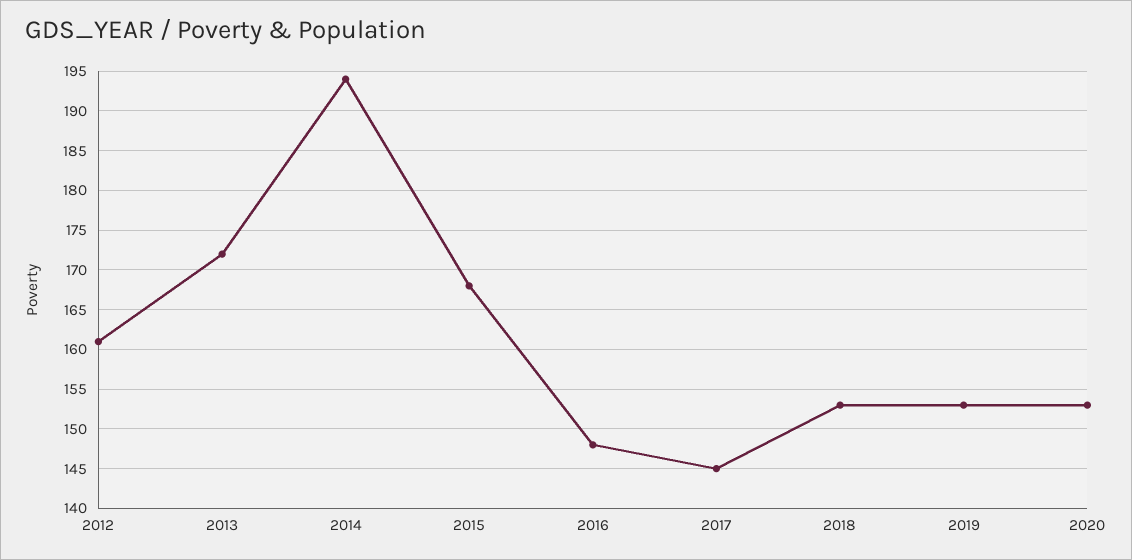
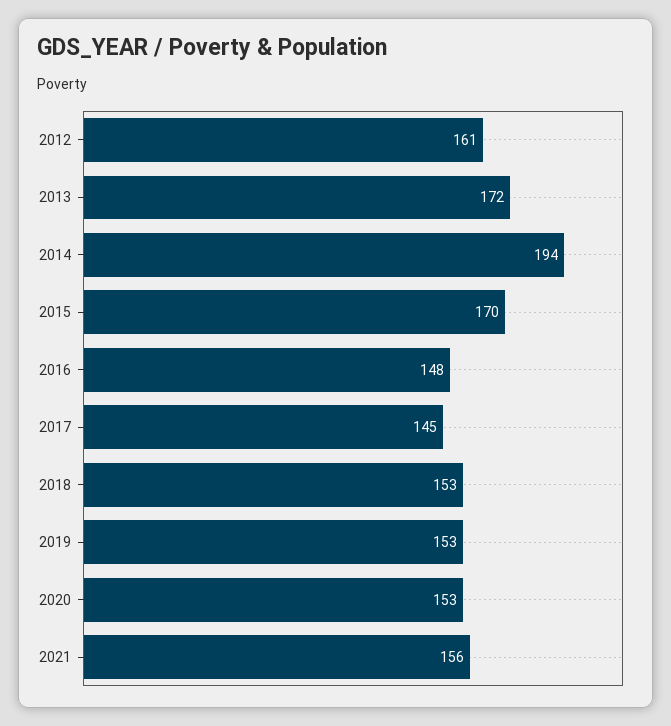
2015: 168 -> 170
2021: none -> 156

